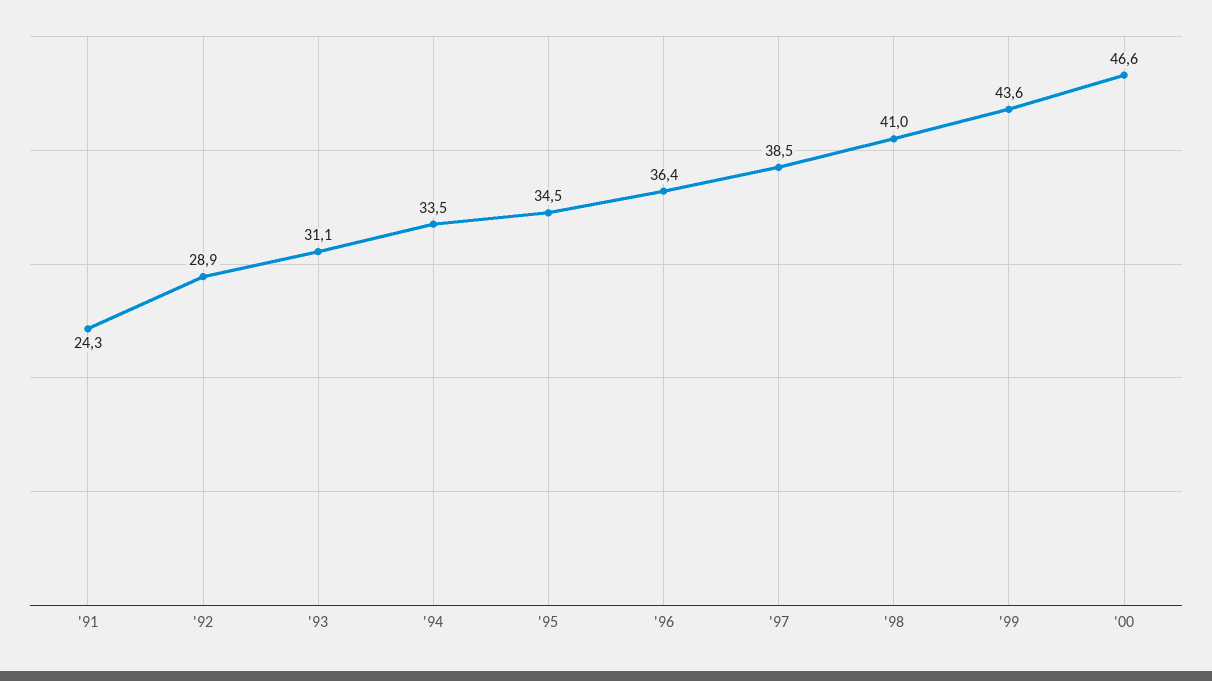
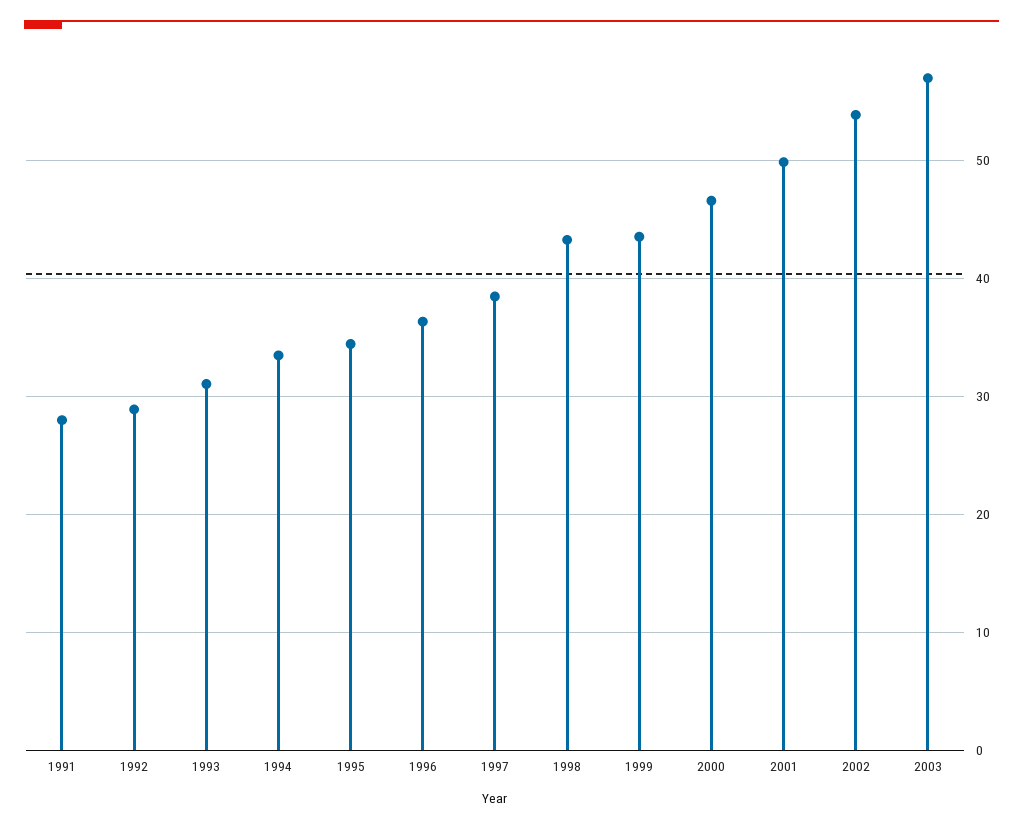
'91: 24.3 -> 28
'98: 41 -> 43
2001: none -> 50
2002: none -> 54
2003: none -> 57

